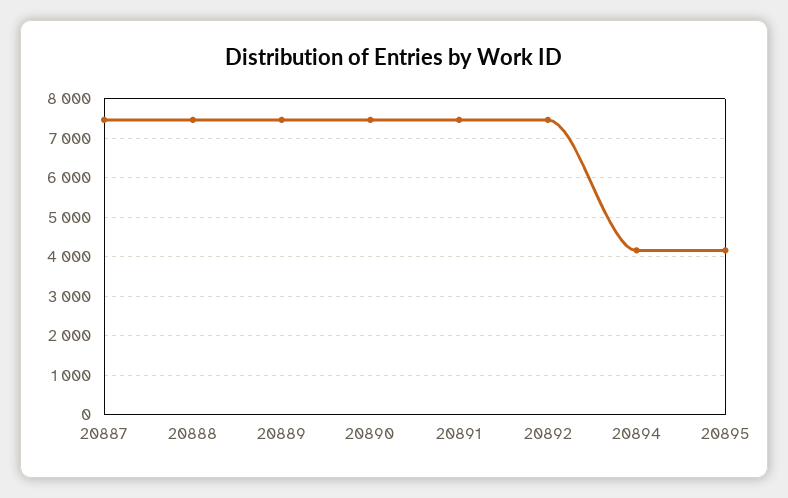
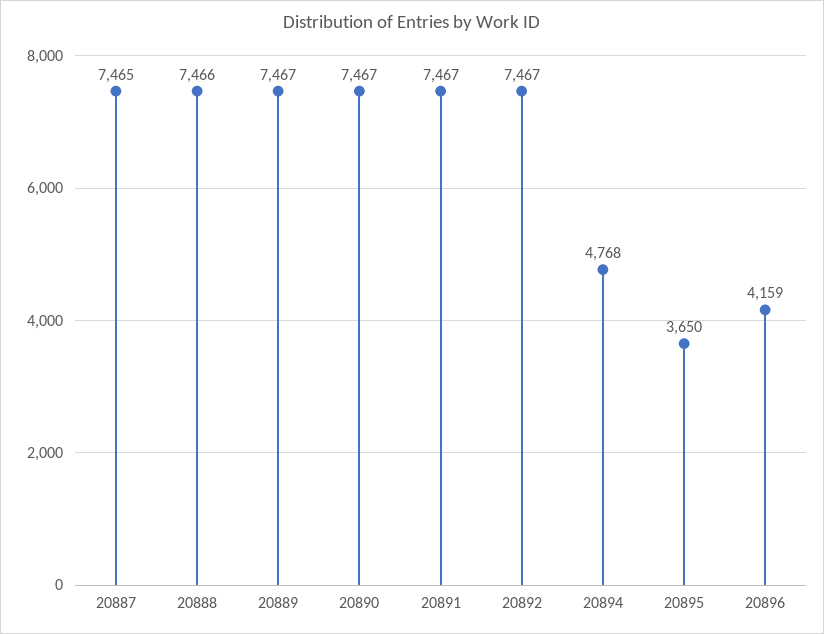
20894: 4200 -> 4768
20895: 4200 -> 3650
20896: none -> 4159

